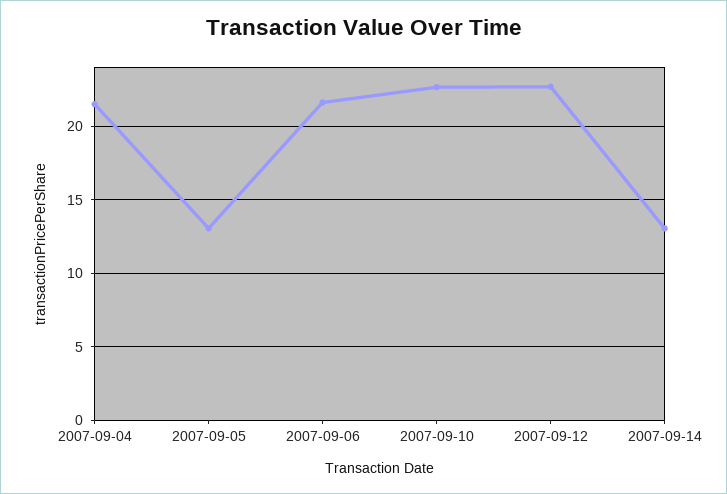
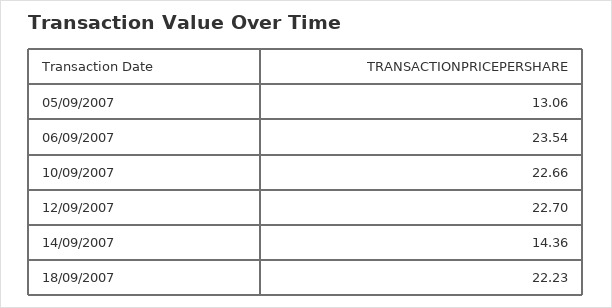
2007-09-04: 21.5 -> none
2007-09-06: 21.5 -> 23.54
2007-09-14: 13 -> 14.36
18/09/2007: none -> 22.23

